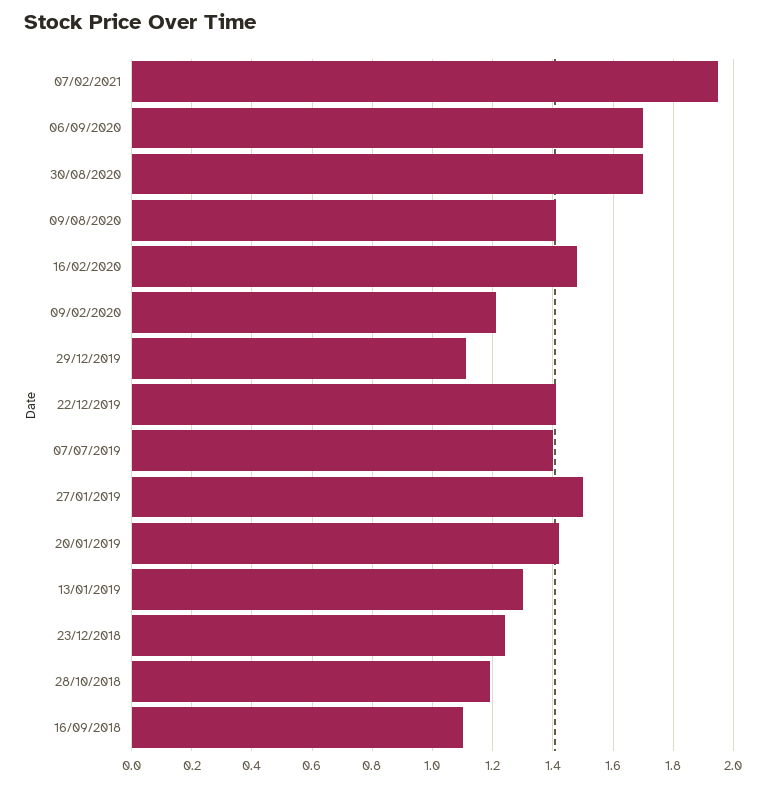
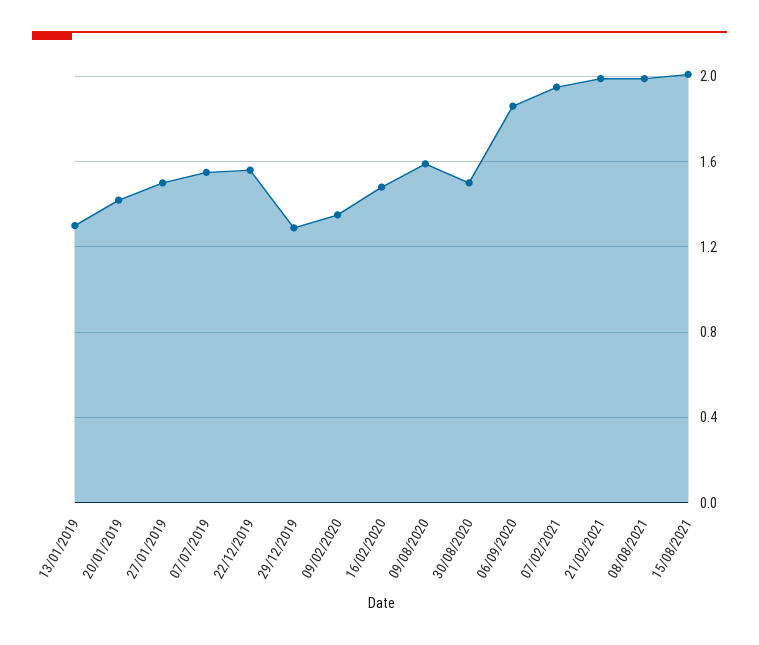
06/09/2020: 1.7 -> 1.85
30/08/2020: 1.7 -> 1.5
09/08/2020: 1.4 -> 1.6
09/02/2020: 1.2 -> 1.35
29/12/2019: 1.1 -> 1.3
22/12/2019: 1.4 -> 1.55
07/07/2019: 1.4 -> 1.55
23/12/2018: 1.25 -> none
28/10/2018: 1.2 -> none
16/09/2018: 1.1 -> none
21/02/2021: none -> 2
08/08/2021: none -> 2
15/08/2021: none -> 2

